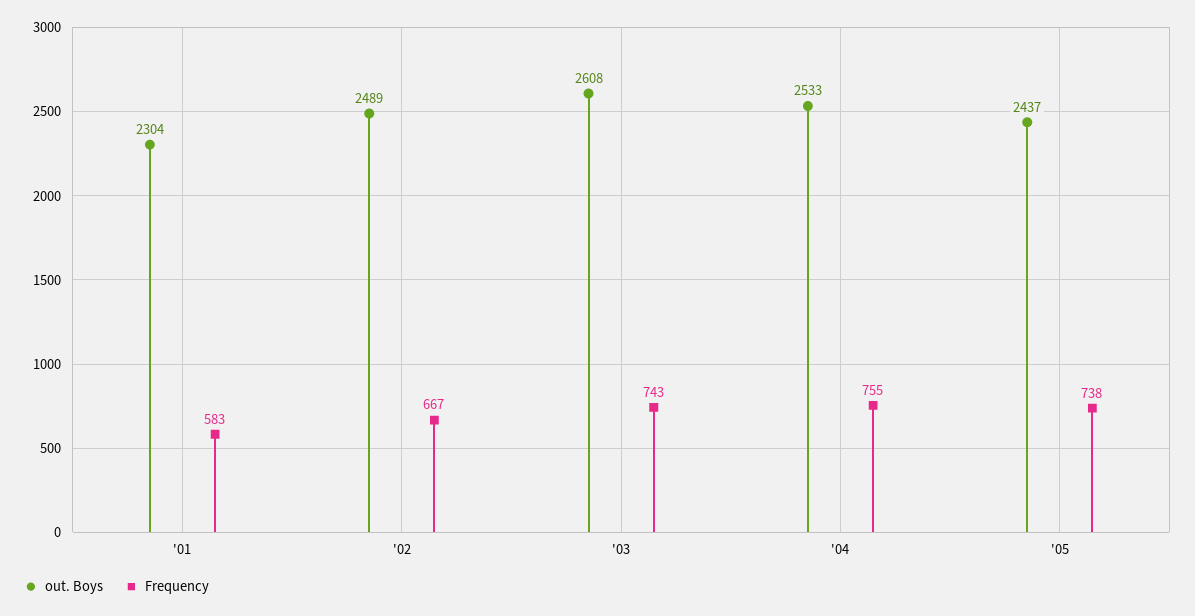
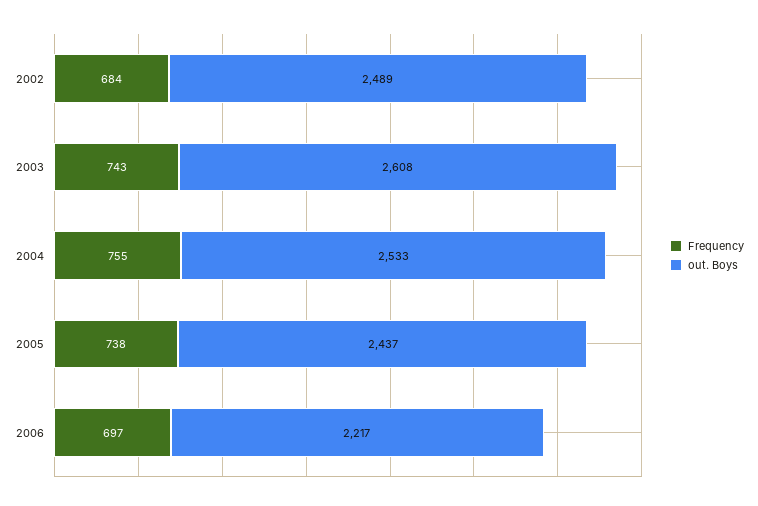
out. Boys, '01: 2304 -> none
Frequency, '01: 583 -> none
Frequency, '02: 667 -> 684
Frequency, 2006: none -> 697
out. Boys, 2006: none -> 2217

